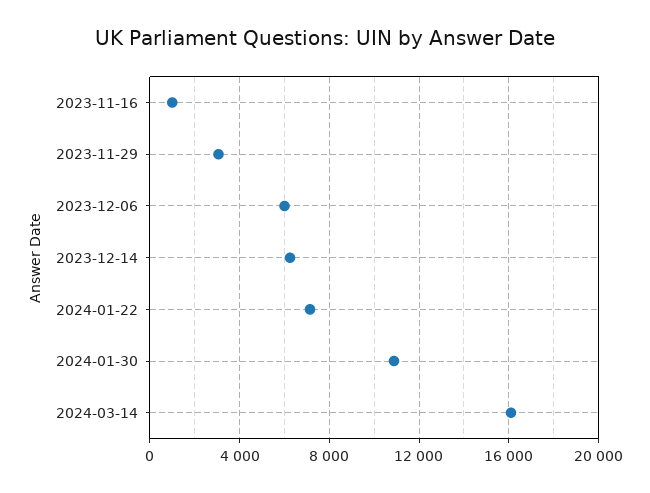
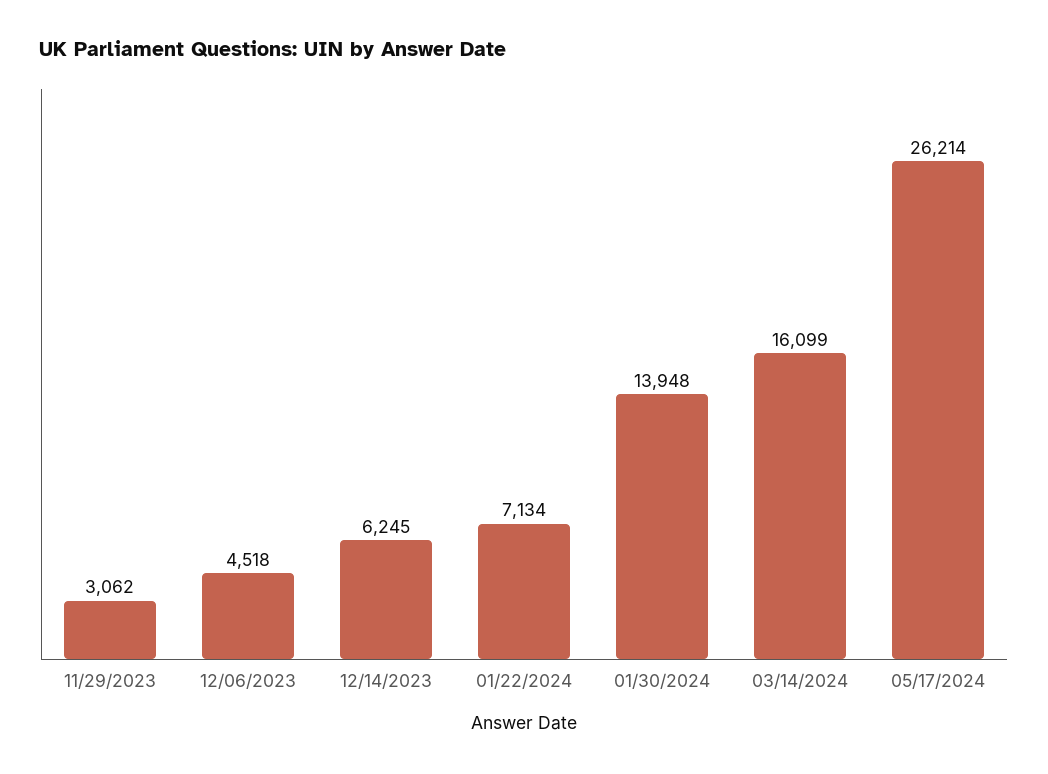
2023-11-16: 1000 -> none
2023-12-06: 6000 -> 4518
2024-01-30: 11000 -> 13948
05/17/2024: none -> 26214

